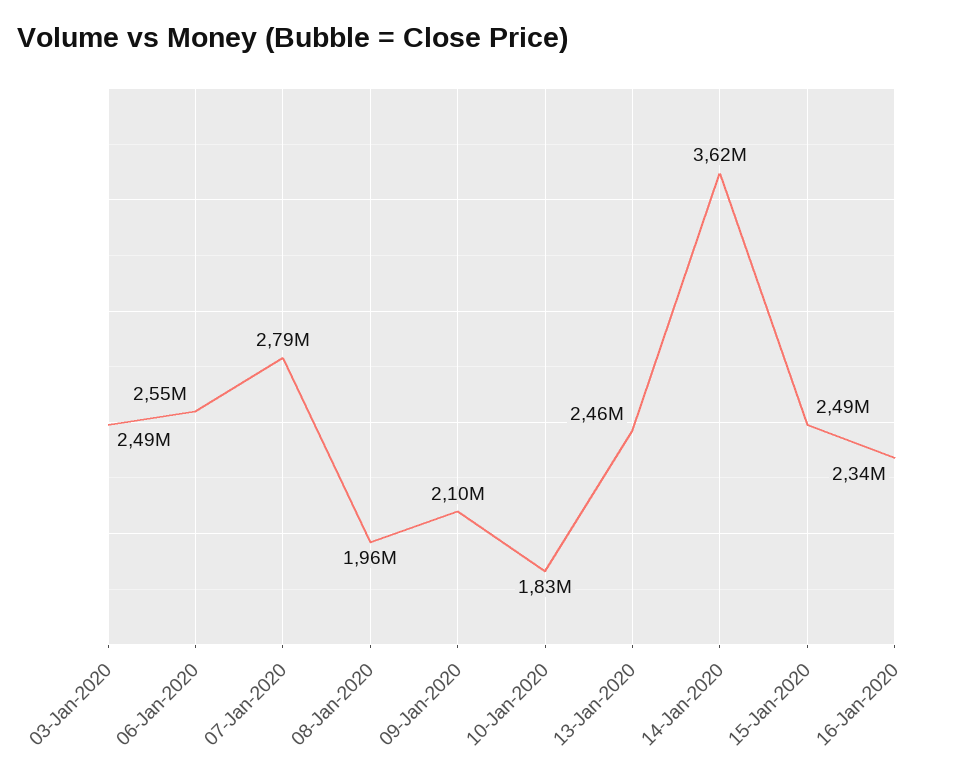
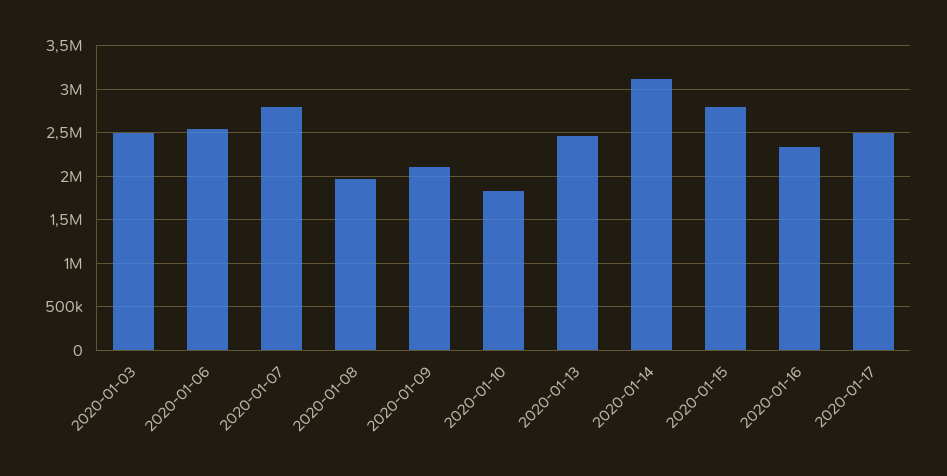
14-Jan-2020: 3620000 -> 3100000
15-Jan-2020: 2490000 -> 2800000
2020-01-17: none -> 2500000

